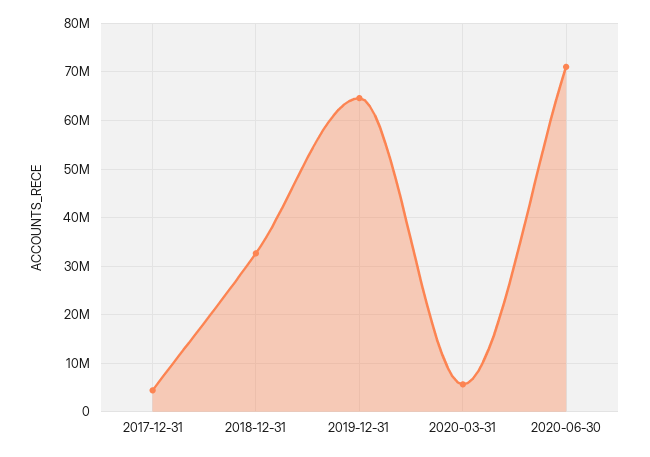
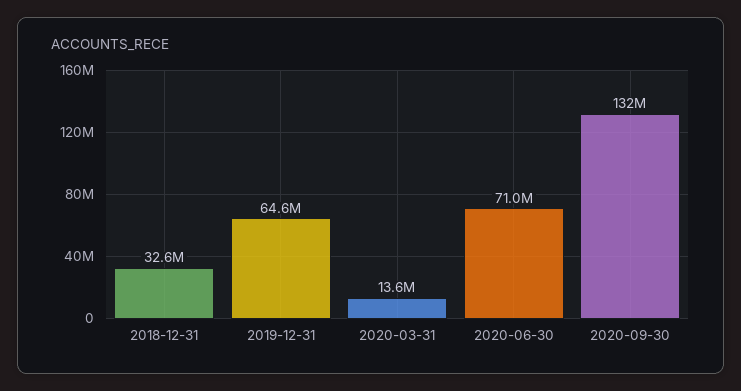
2017-12-31: 4000000 -> none
2020-03-31: 6000000 -> 13600000
2020-09-30: none -> 132000000

